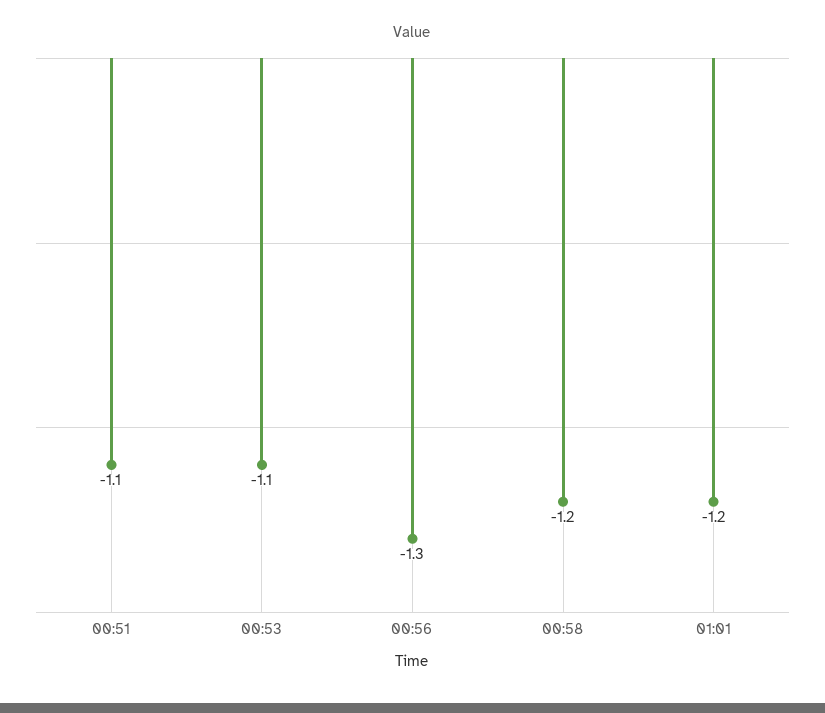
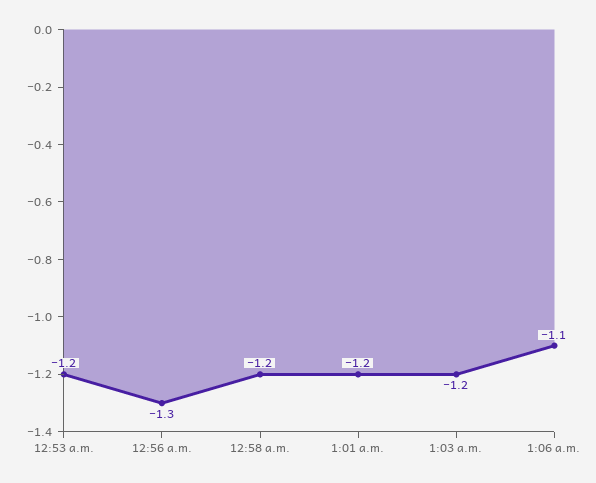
00:51: -1.1 -> none
00:53: -1.1 -> -1.2
1:03 a.m.: none -> -1.2
1:06 a.m.: none -> -1.1

